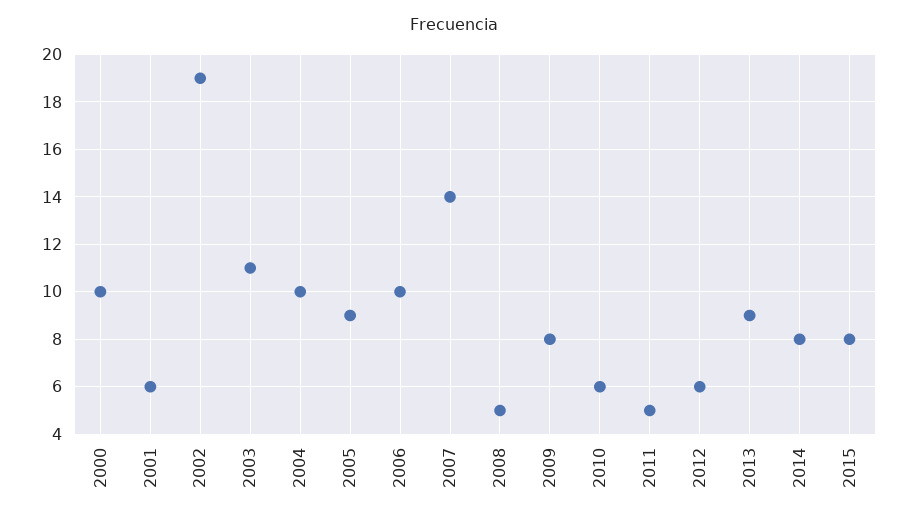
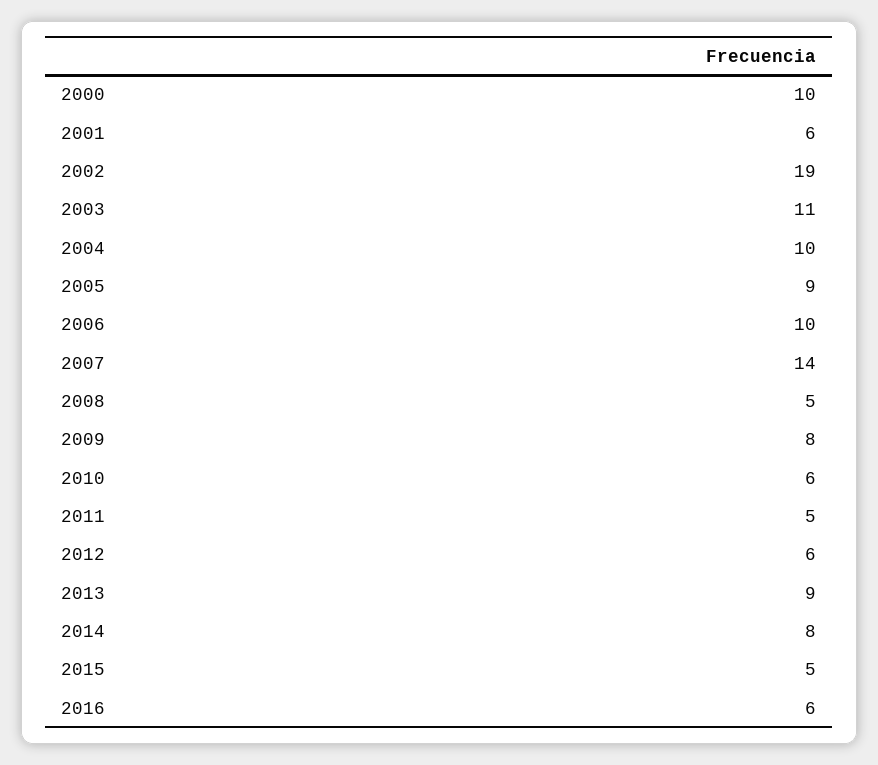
2015: 8 -> 5
2016: none -> 6

